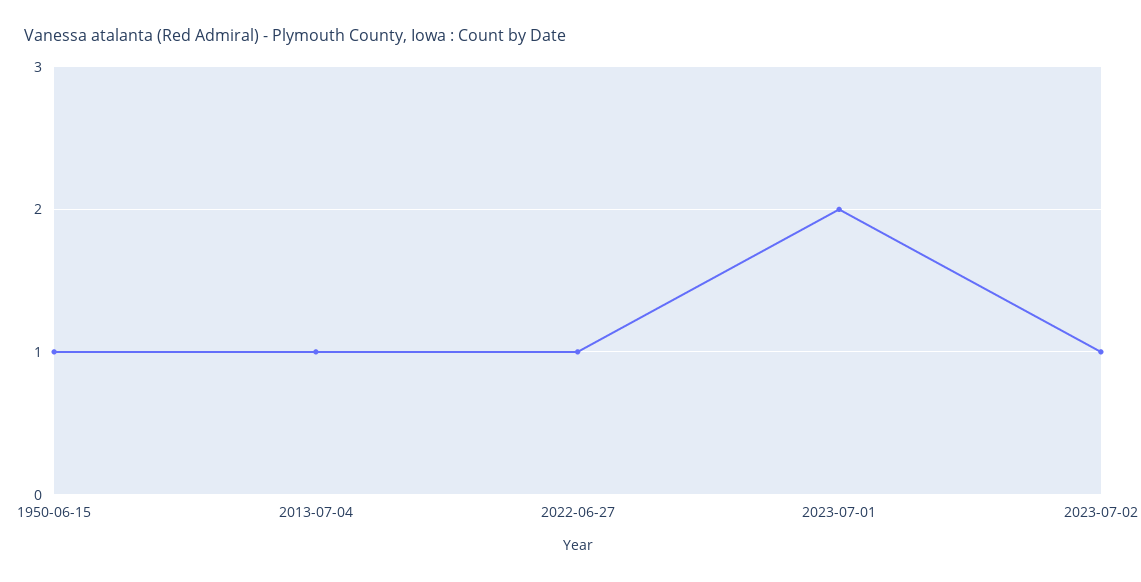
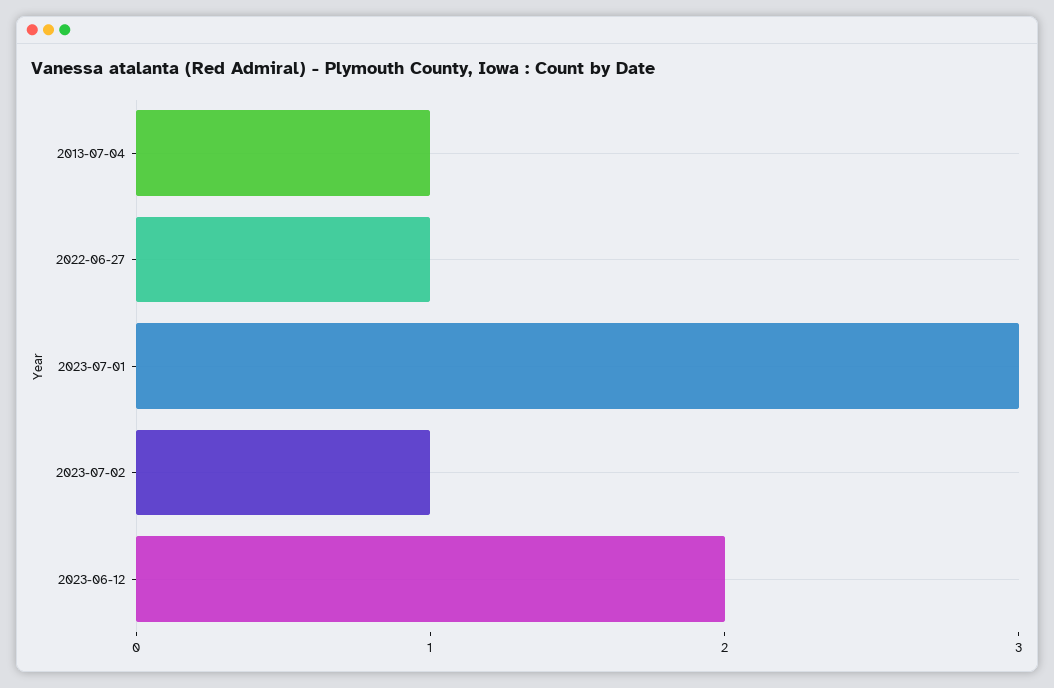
1950-06-15: 1 -> none
2023-07-01: 2 -> 3
2023-06-12: none -> 2

